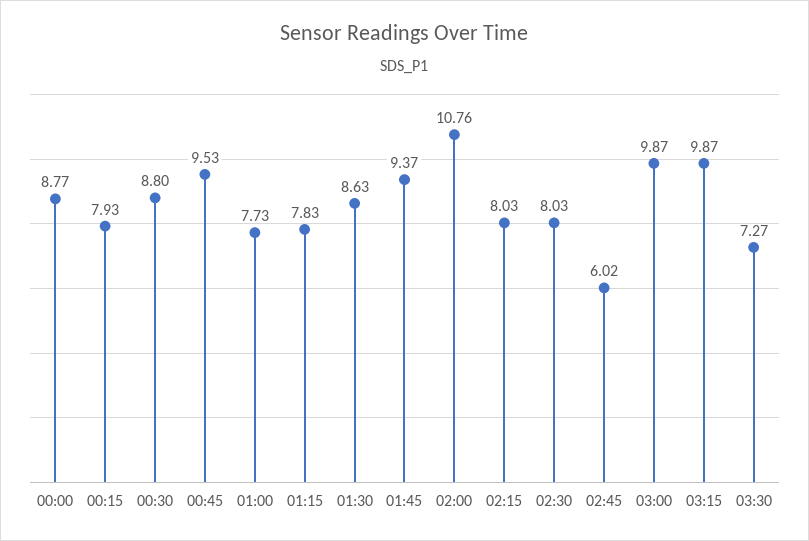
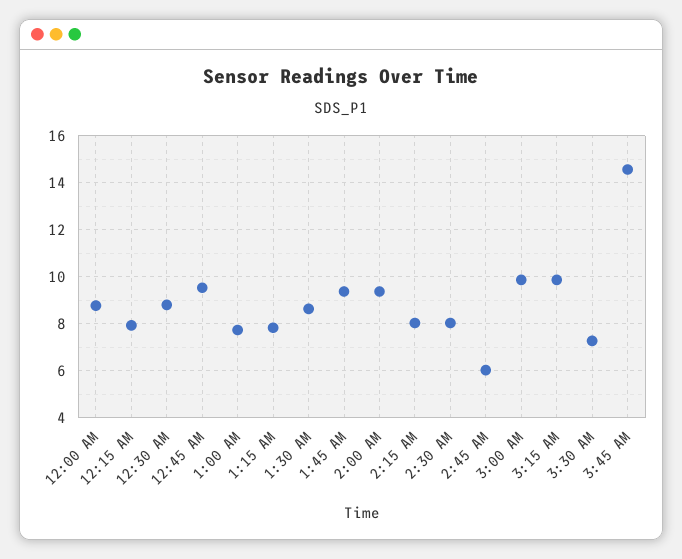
02:00: 10.76 -> 9.5
3:45 AM: none -> 14.5

